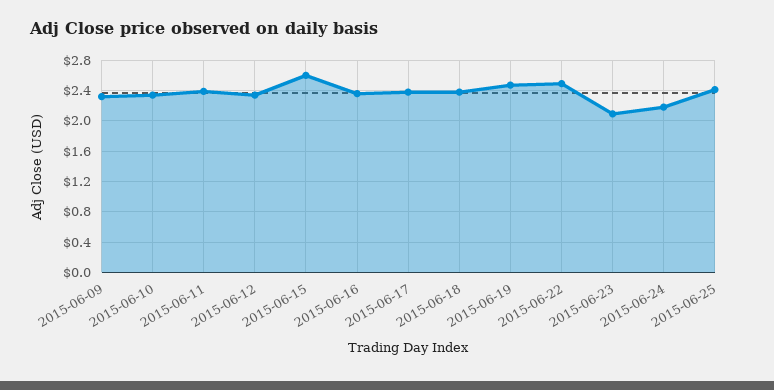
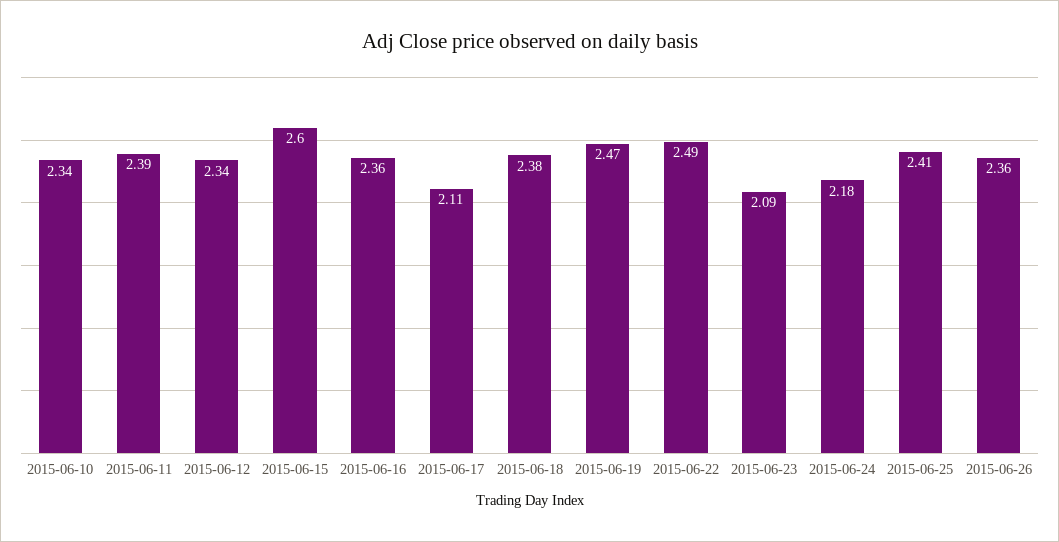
2015-06-09: 2.3 -> none
2015-06-17: 2.4 -> 2.11
2015-06-26: none -> 2.36

